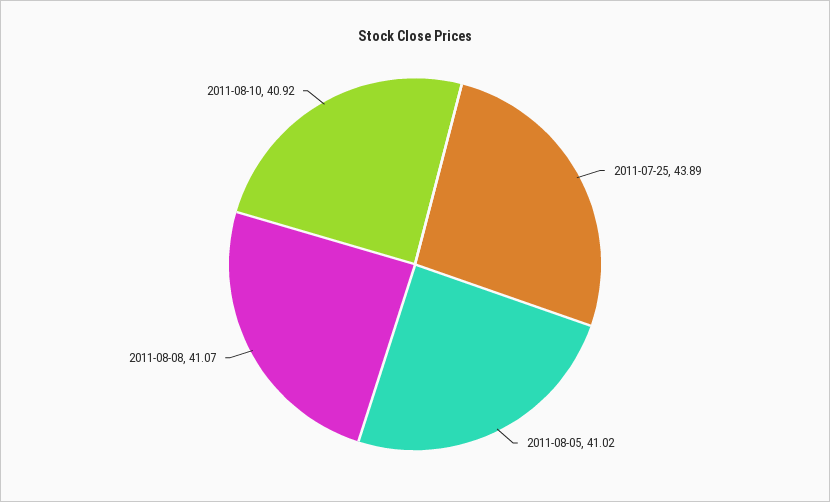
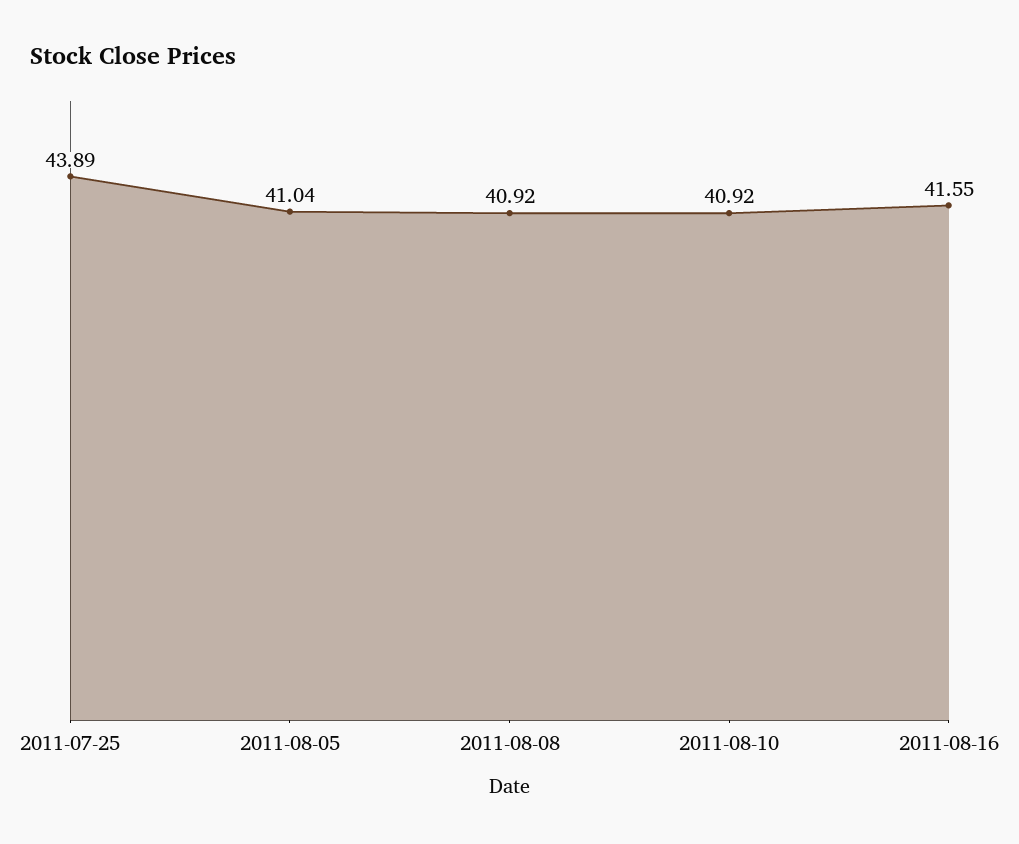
2011-08-05: 41.02 -> 41.04
2011-08-08: 41.07 -> 40.92
2011-08-16: none -> 41.55

